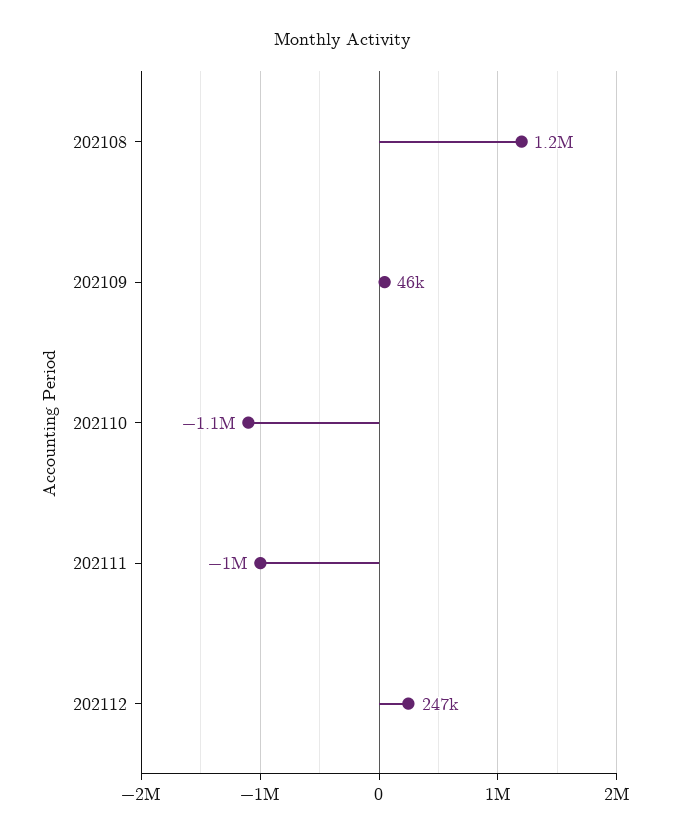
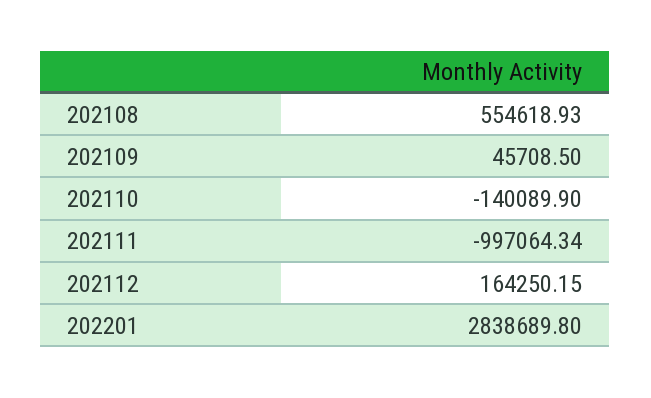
202108: 1200000 -> 554618.93
202110: -1100000 -> -140089.9
202112: 247000 -> 164250.15
202201: none -> 2838689.8

